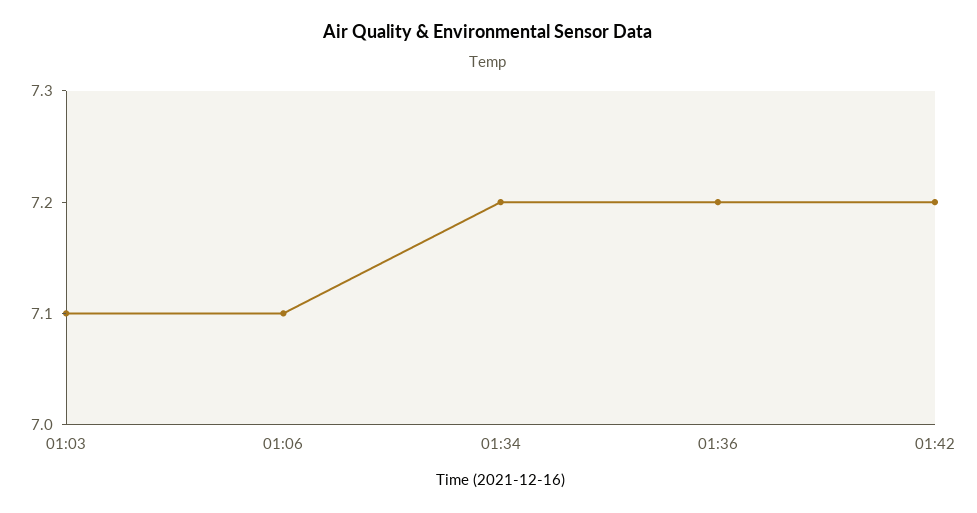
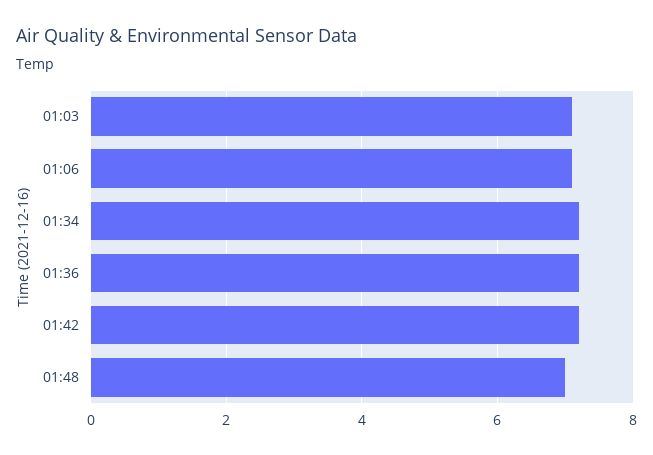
01:48: none -> 7

